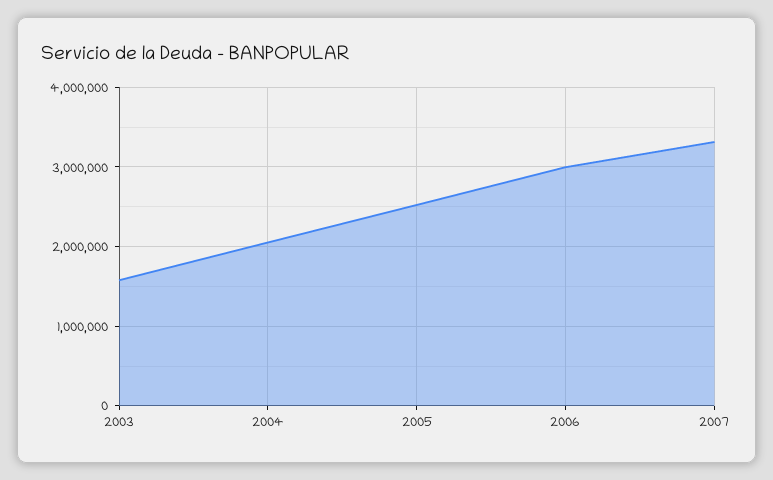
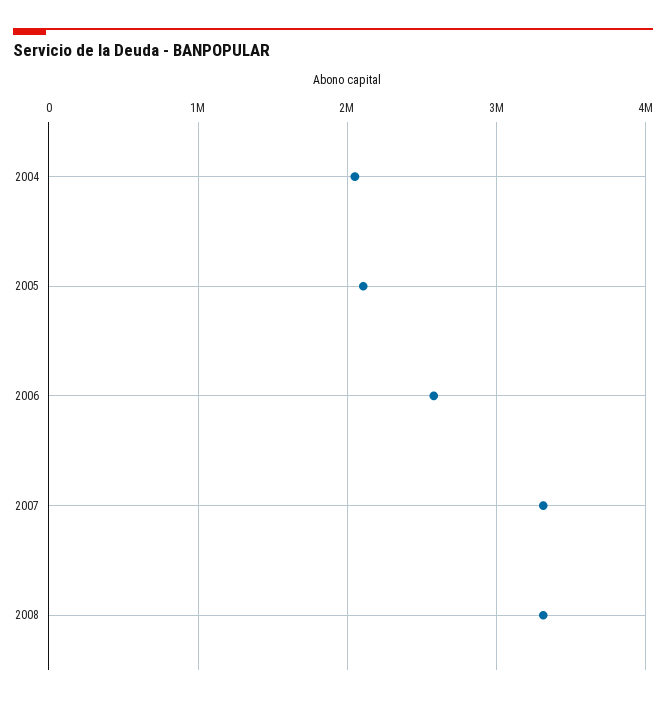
2003: 1600000 -> none
2005: 2500000 -> 2100000
2006: 3000000 -> 2600000
2008: none -> 3300000

